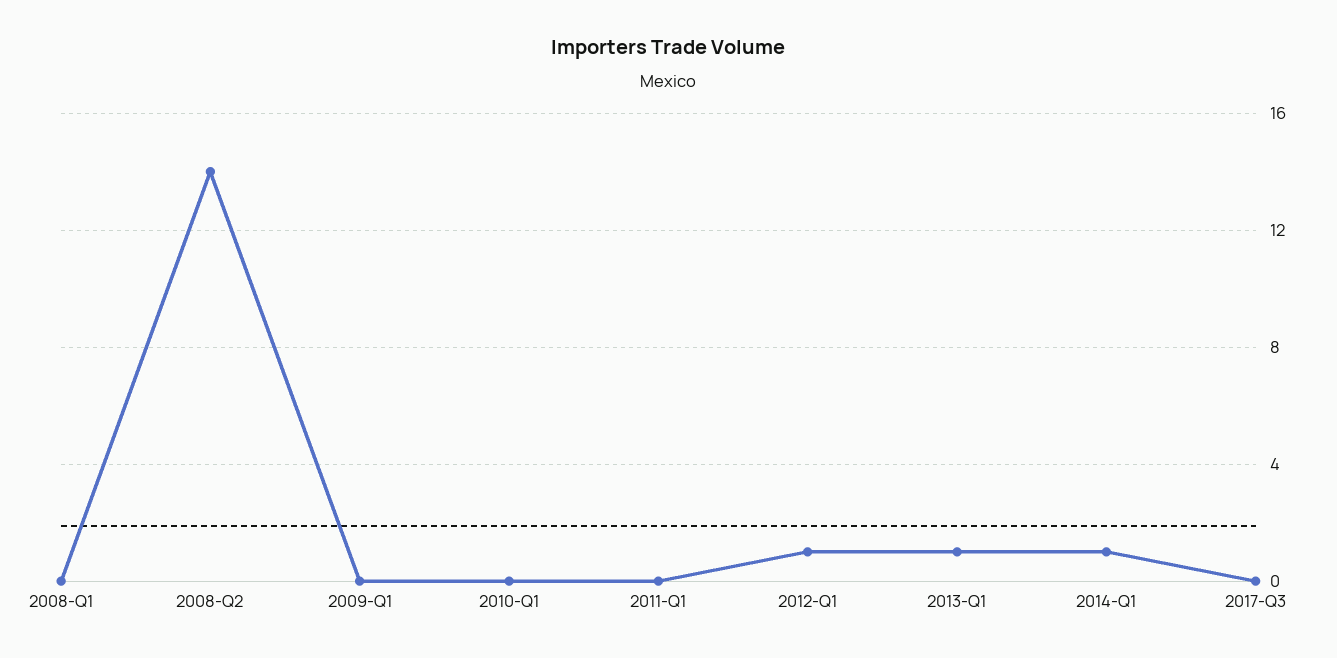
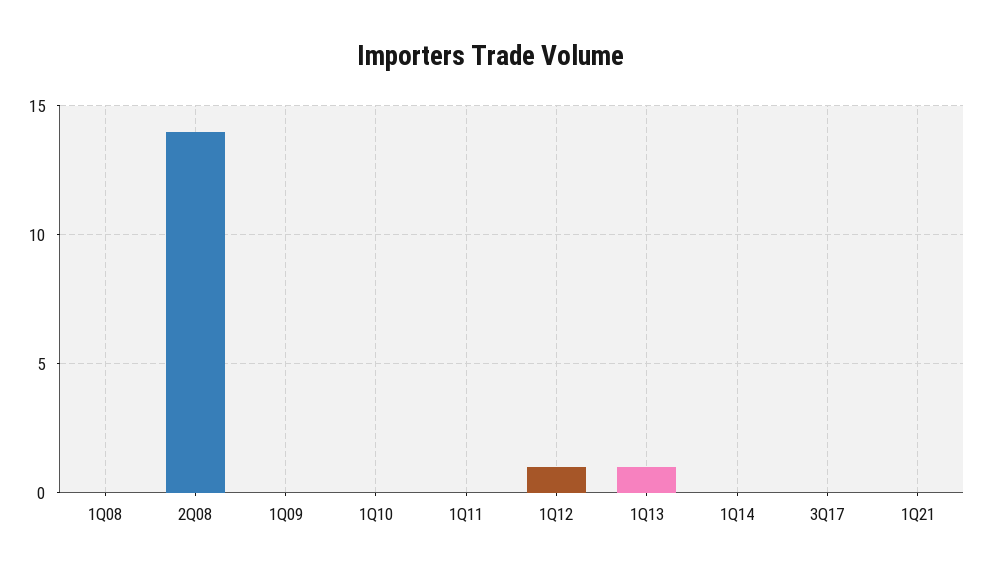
2014-Q1: 1 -> 0
1Q21: none -> 0

